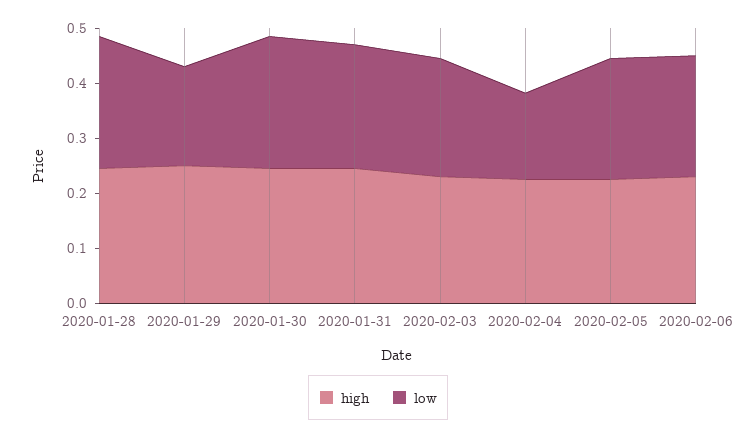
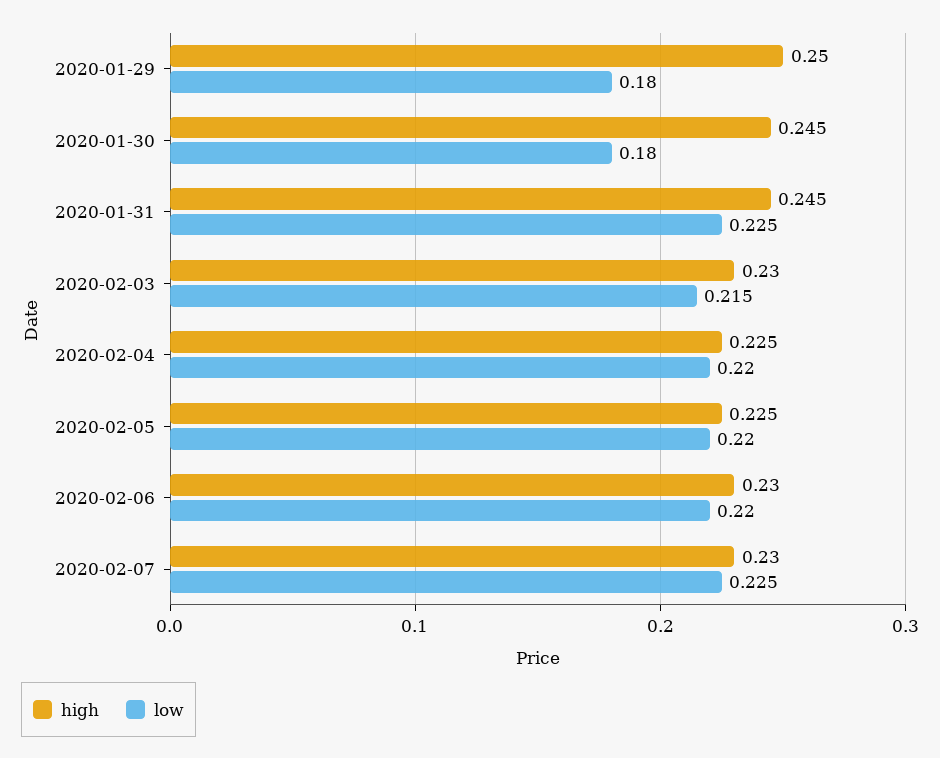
high, 2020-01-28: 0.24 -> none
low, 2020-01-28: 0.24 -> none
low, 2020-01-30: 0.24 -> 0.18
low, 2020-02-04: 0.16 -> 0.22
high, 2020-02-07: none -> 0.23
low, 2020-02-07: none -> 0.225

